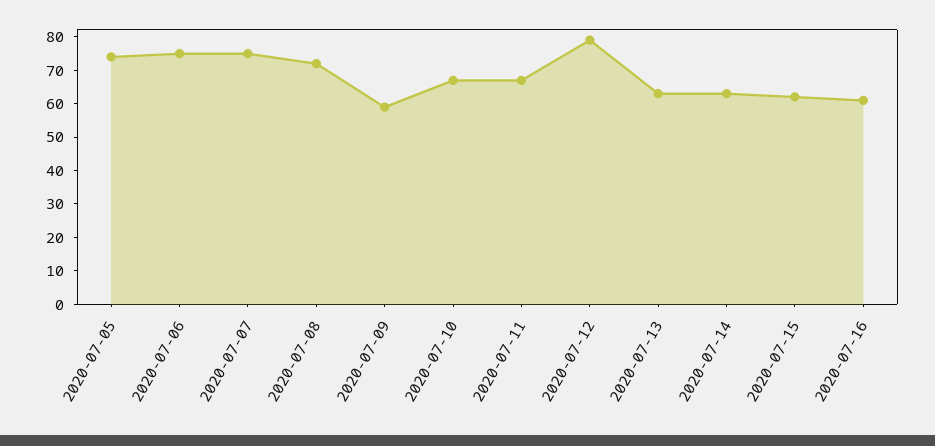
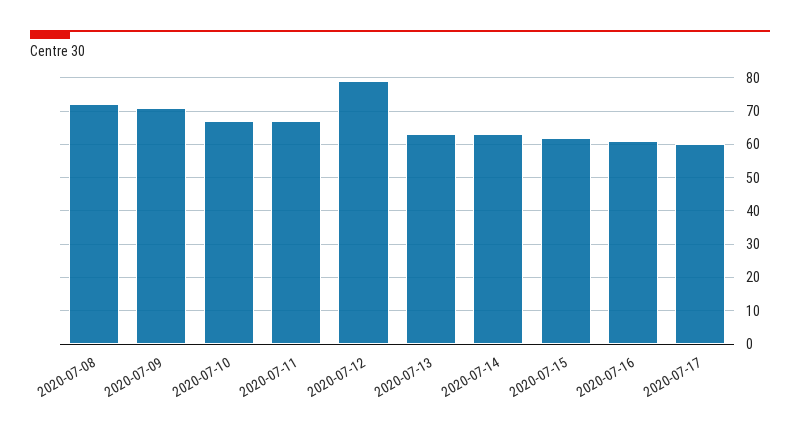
2020-07-05: 75 -> none
2020-07-06: 75 -> none
2020-07-07: 75 -> none
2020-07-09: 60 -> 70
2020-07-17: none -> 60

